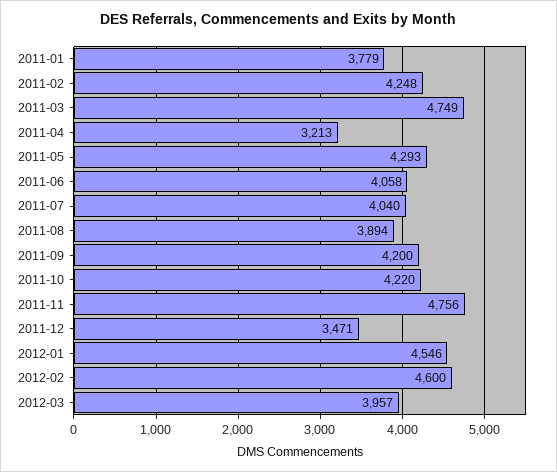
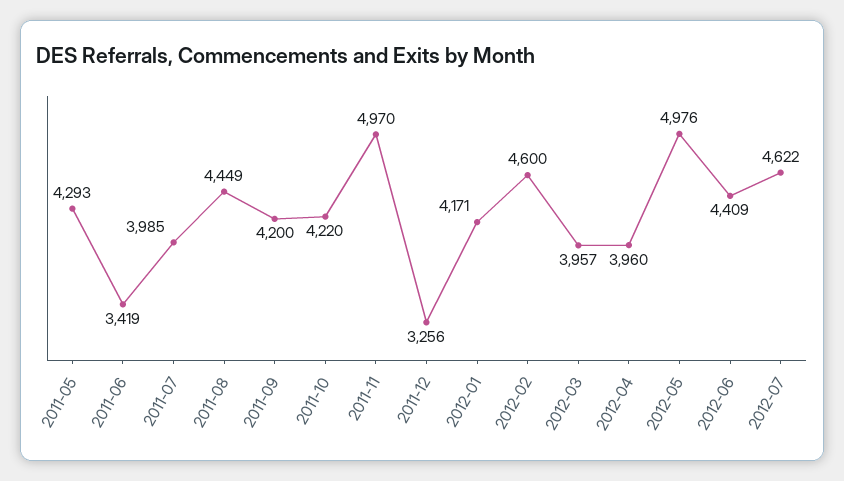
2011-01: 3779 -> none
2011-02: 4248 -> none
2011-03: 4749 -> none
2011-04: 3213 -> none
2011-06: 4058 -> 3419
2011-07: 4040 -> 3985
2011-08: 3894 -> 4449
2011-11: 4756 -> 4970
2011-12: 3471 -> 3256
2012-01: 4546 -> 4171
2012-04: none -> 3960
2012-05: none -> 4976
2012-06: none -> 4409
2012-07: none -> 4622

